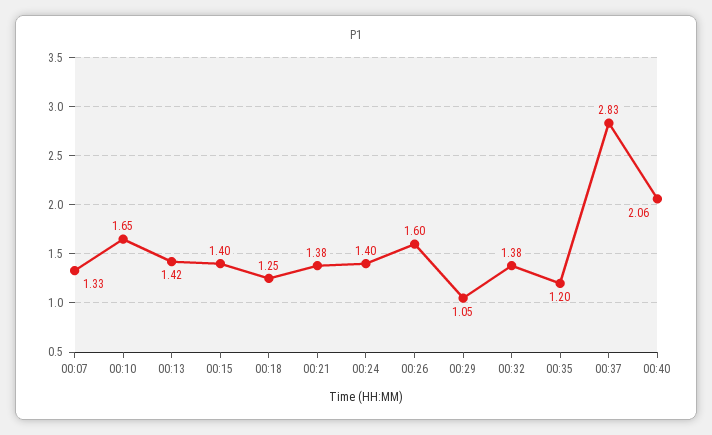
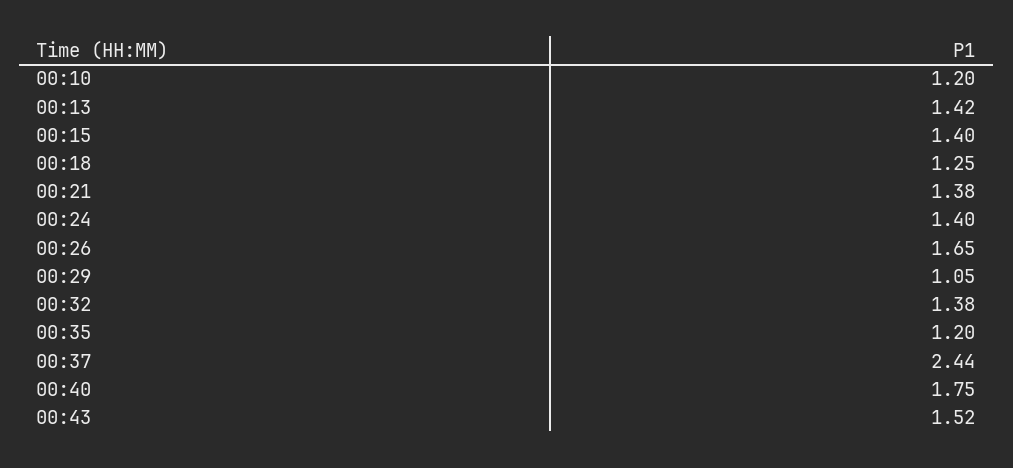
00:07: 1.33 -> none
00:10: 1.65 -> 1.2
00:26: 1.6 -> 1.65
00:37: 2.83 -> 2.44
00:40: 2.06 -> 1.75
00:43: none -> 1.52

